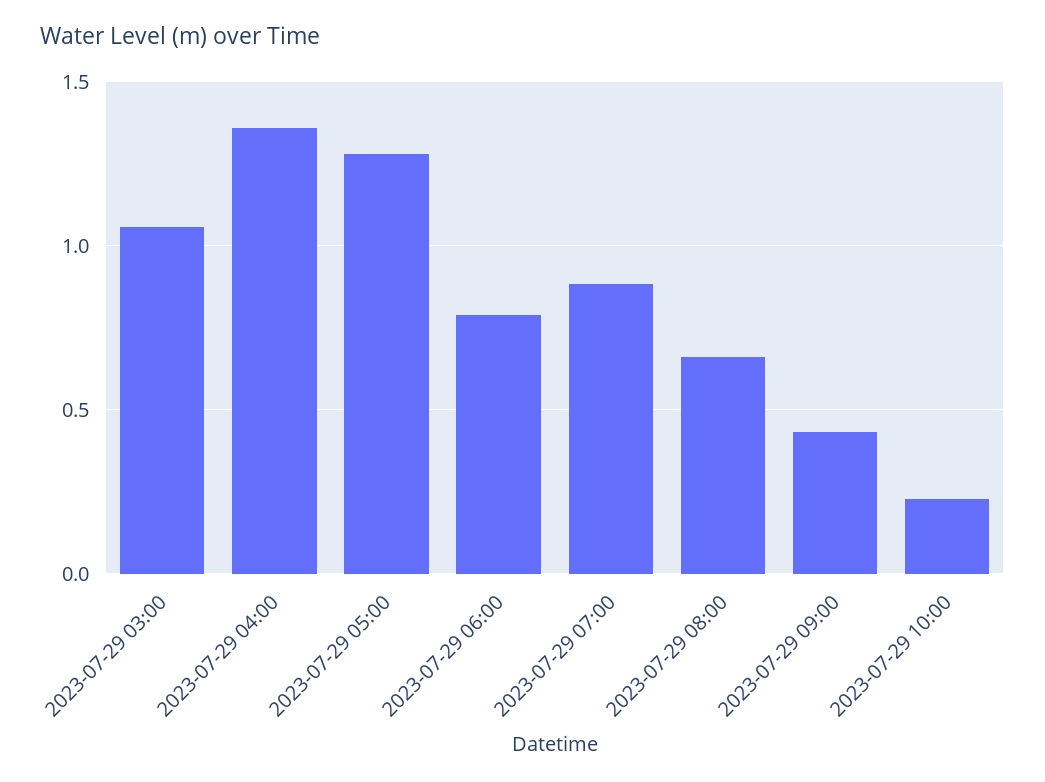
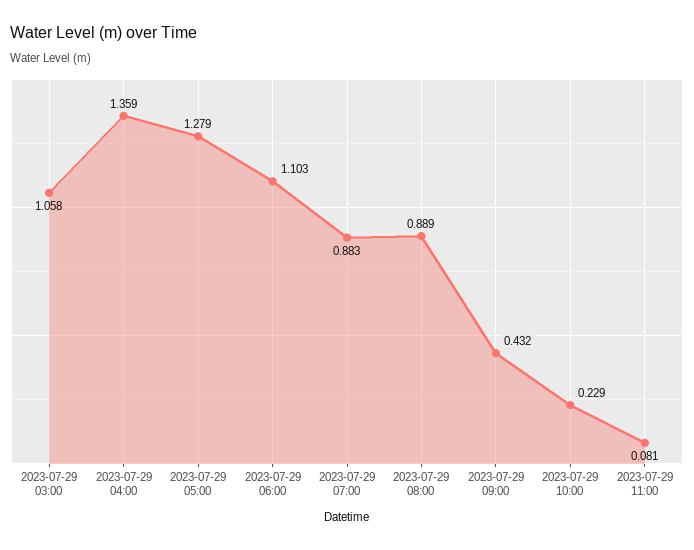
2023-07-29 06:00: 0.8 -> 1.103
2023-07-29 08:00: 0.65 -> 0.889
2023-07-29 11:00: none -> 0.081

